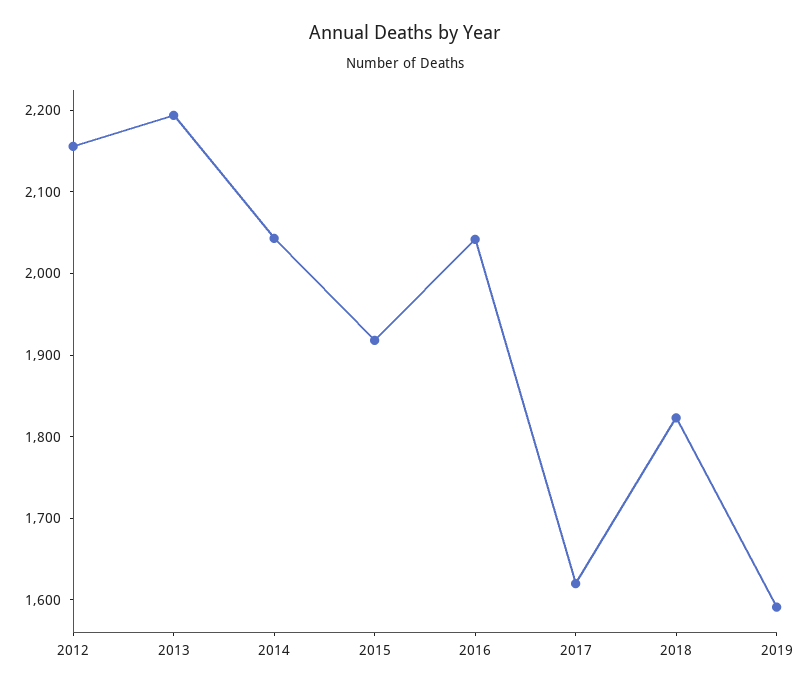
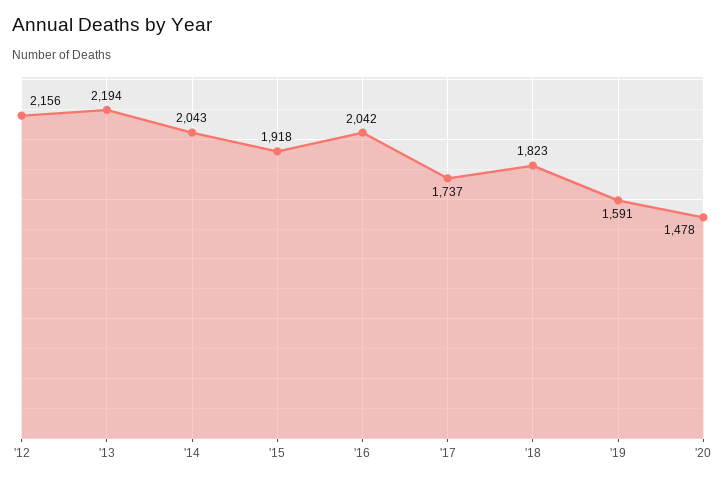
2017: 1620 -> 1737
'20: none -> 1478

